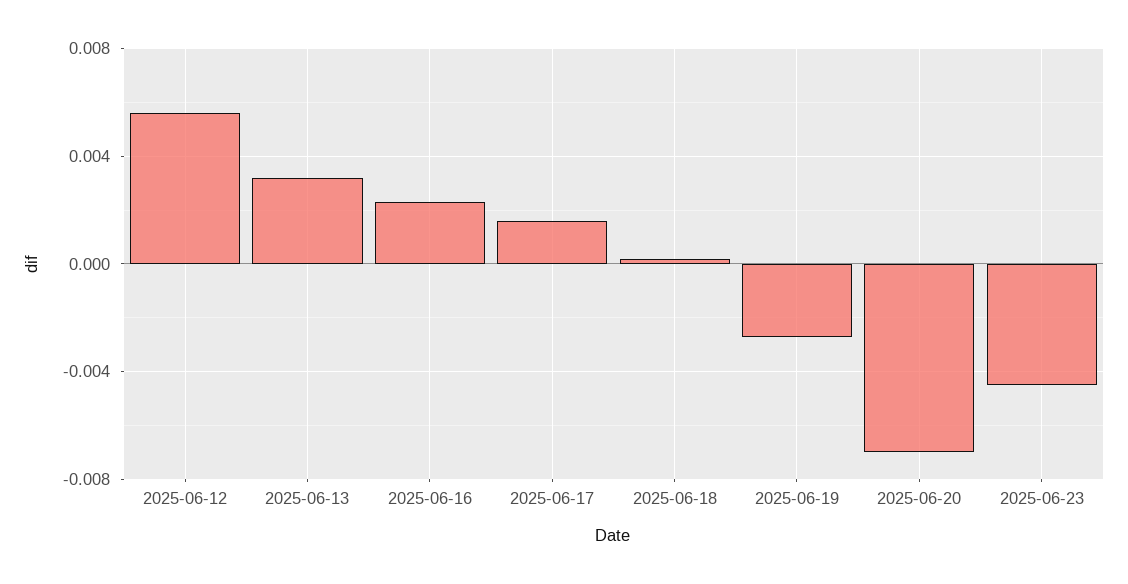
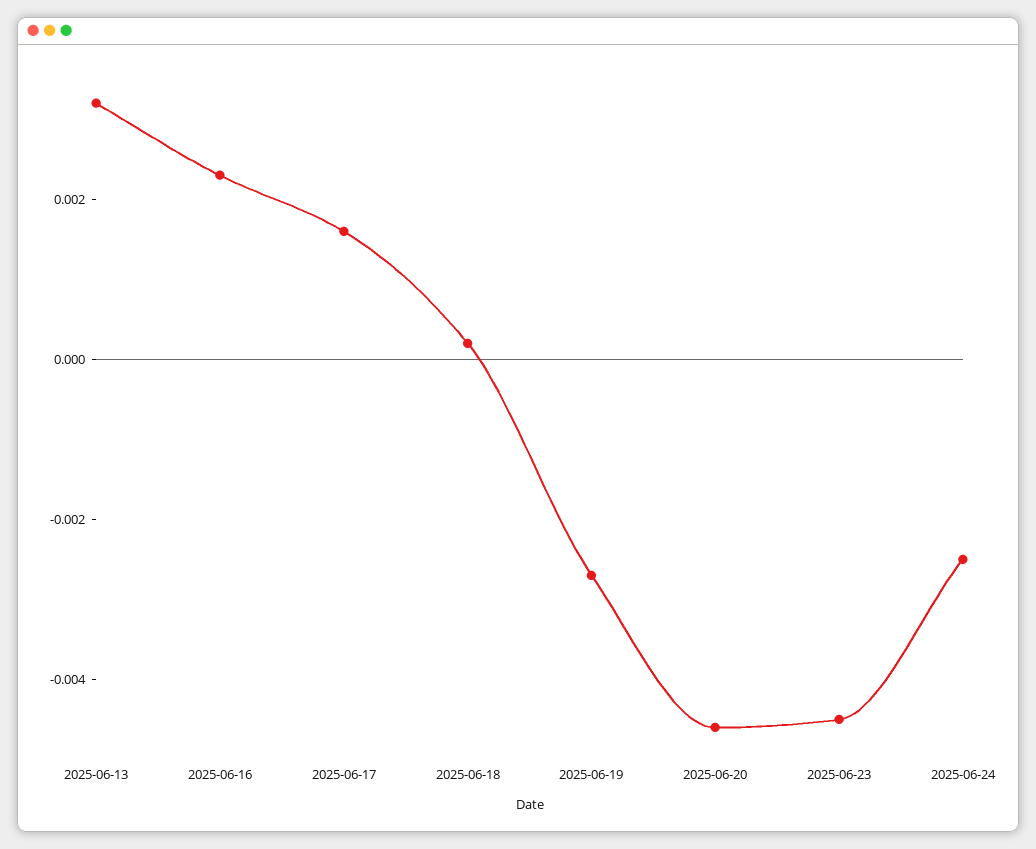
2025-06-12: 0.0055 -> none
2025-06-20: -0.007 -> -0.0045
2025-06-24: none -> -0.0025

